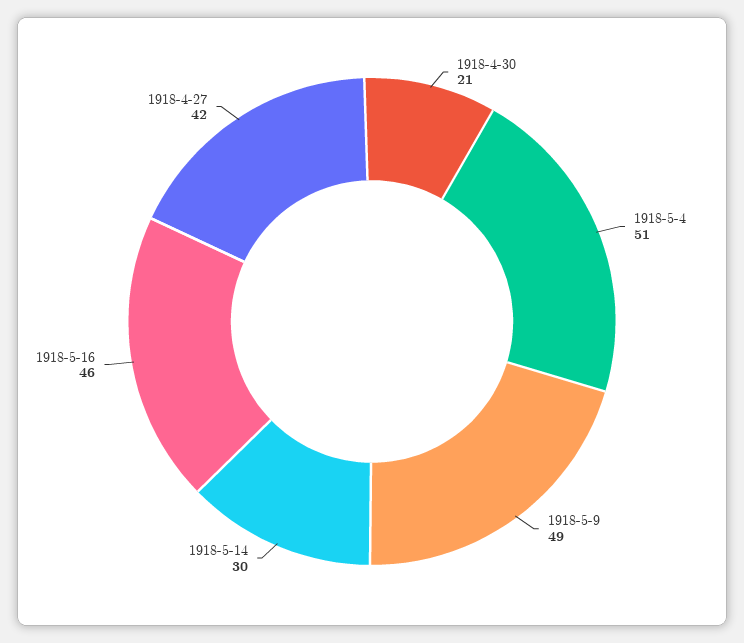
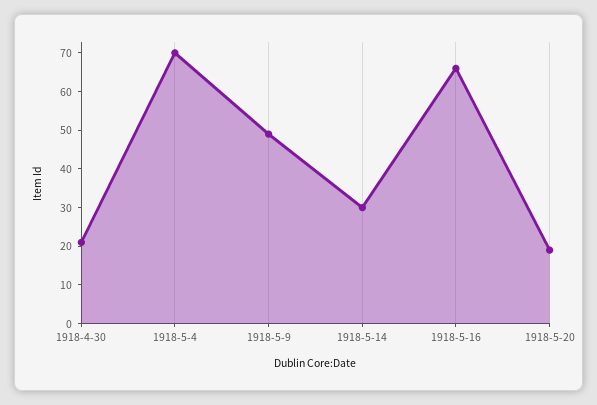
1918-5-4: 51 -> 70
1918-5-16: 46 -> 65
1918-4-27: 42 -> none
1918-5-20: none -> 20

